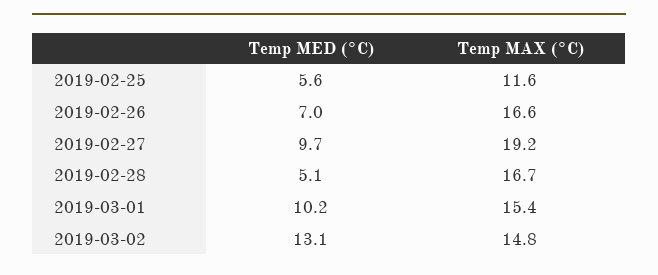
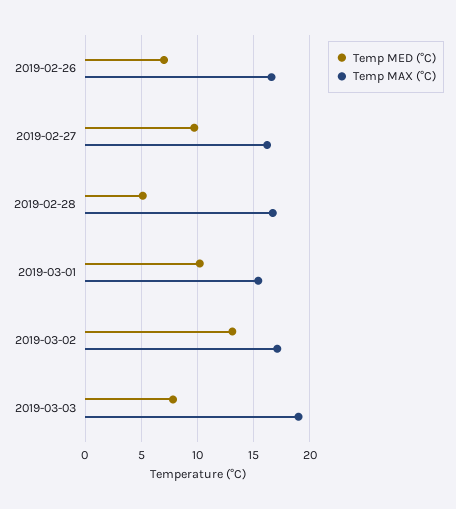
Temp MED (°C), 2019-02-25: 5.6 -> none
Temp MAX (°C), 2019-02-25: 11.6 -> none
Temp MAX (°C), 2019-02-27: 19.2 -> 16
Temp MAX (°C), 2019-03-02: 14.8 -> 17
Temp MED (°C), 2019-03-03: none -> 8
Temp MAX (°C), 2019-03-03: none -> 19

